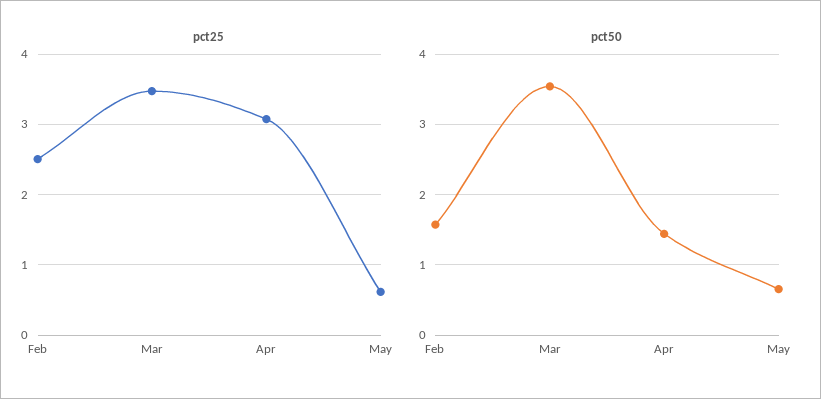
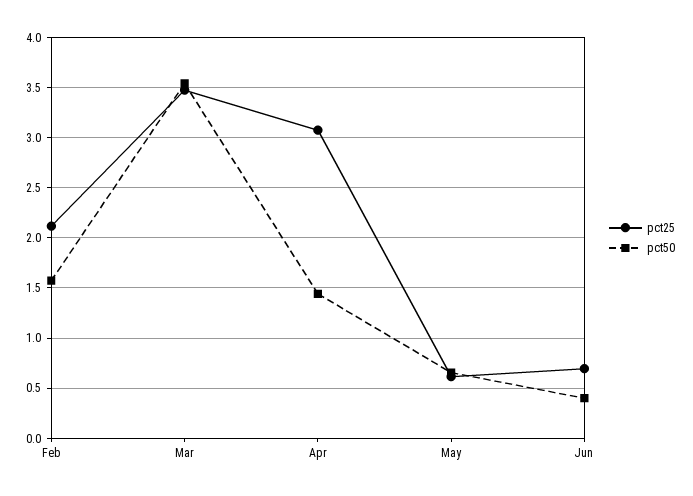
pct25, Feb: 2.5 -> 2.1
pct25, Jun: none -> 0.7
pct50, Jun: none -> 0.4

